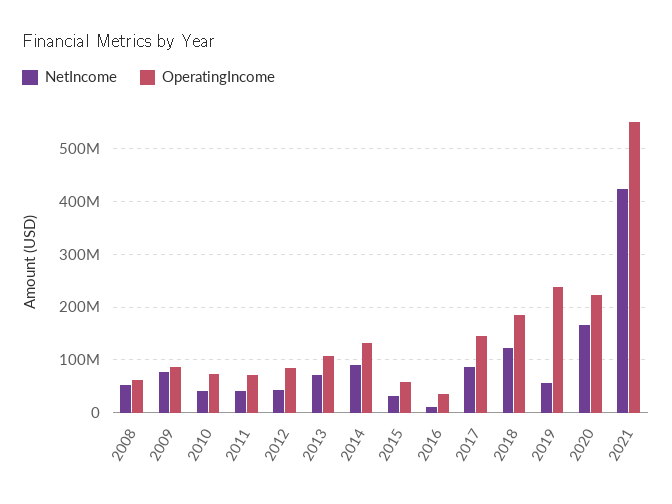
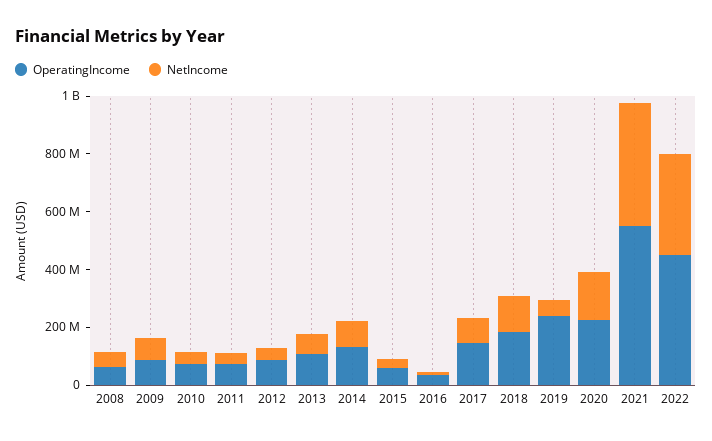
OperatingIncome, 2022: none -> 450000000
NetIncome, 2022: none -> 350000000

